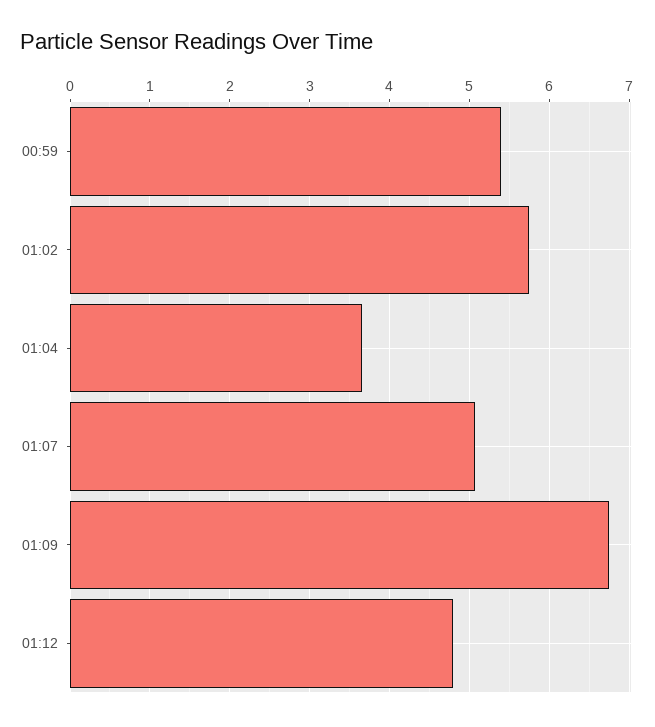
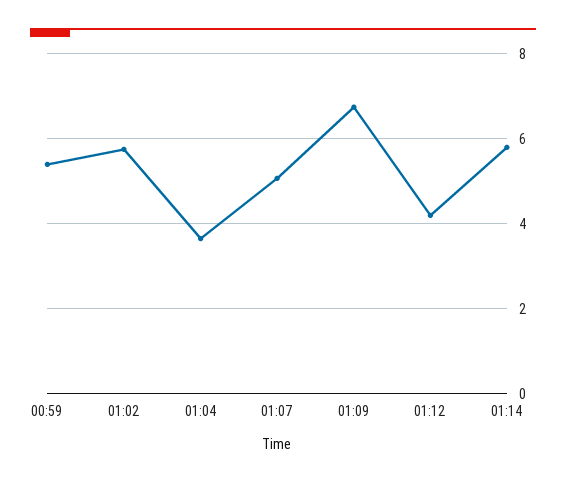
01:12: 4.8 -> 4.2
01:14: none -> 5.8

